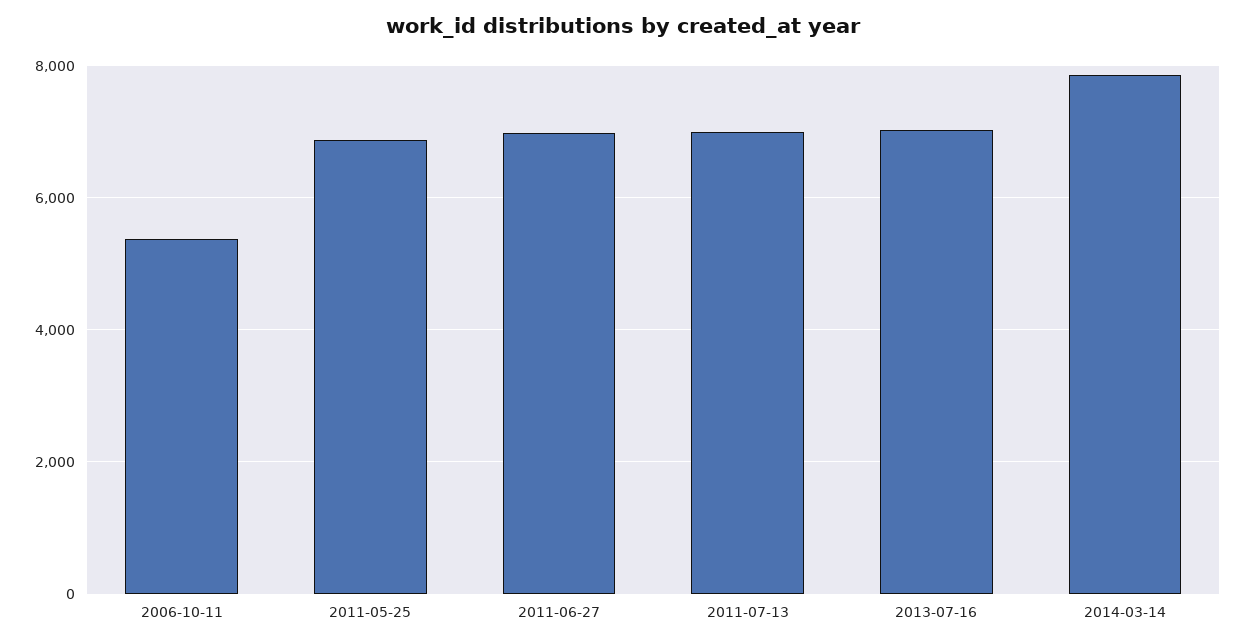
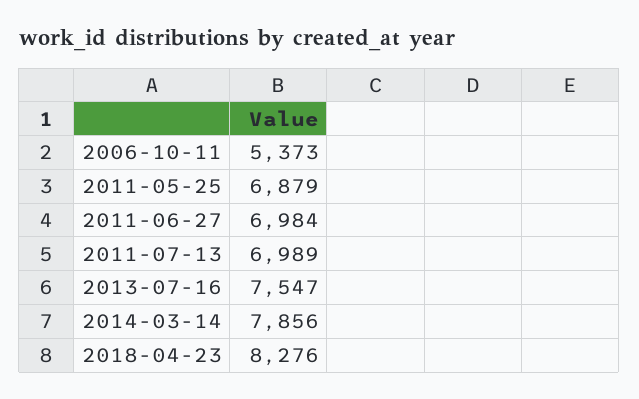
2013-07-16: 7000 -> 7547
2018-04-23: none -> 8276

